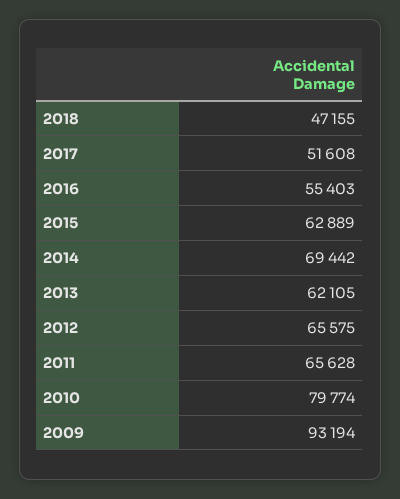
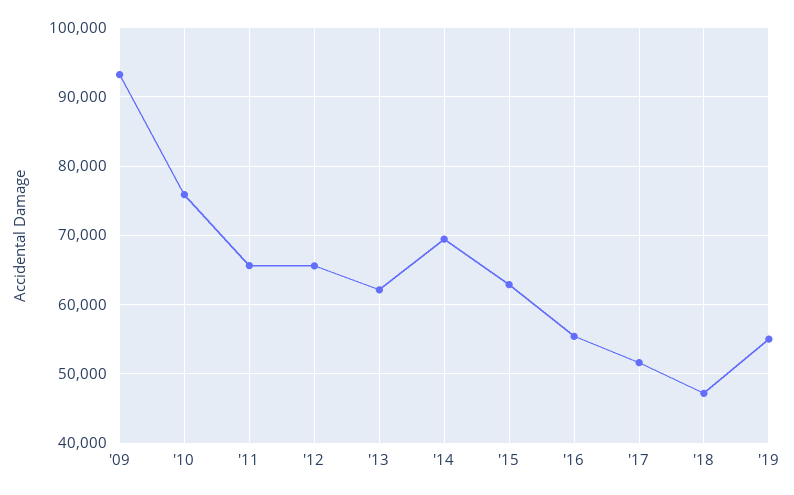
2010: 79774 -> 76000
'19: none -> 55000

